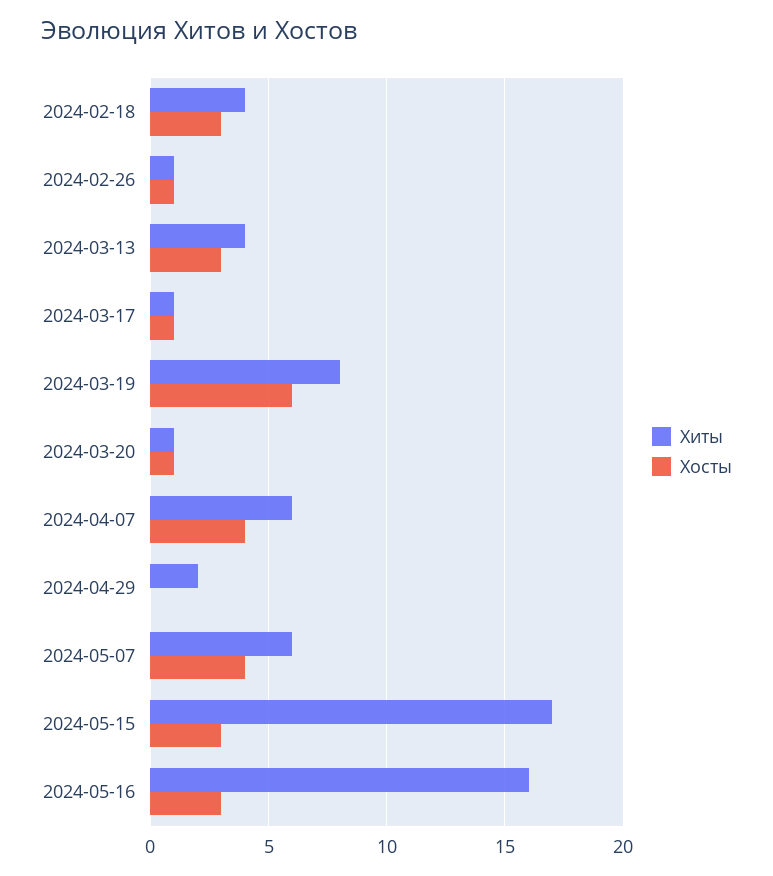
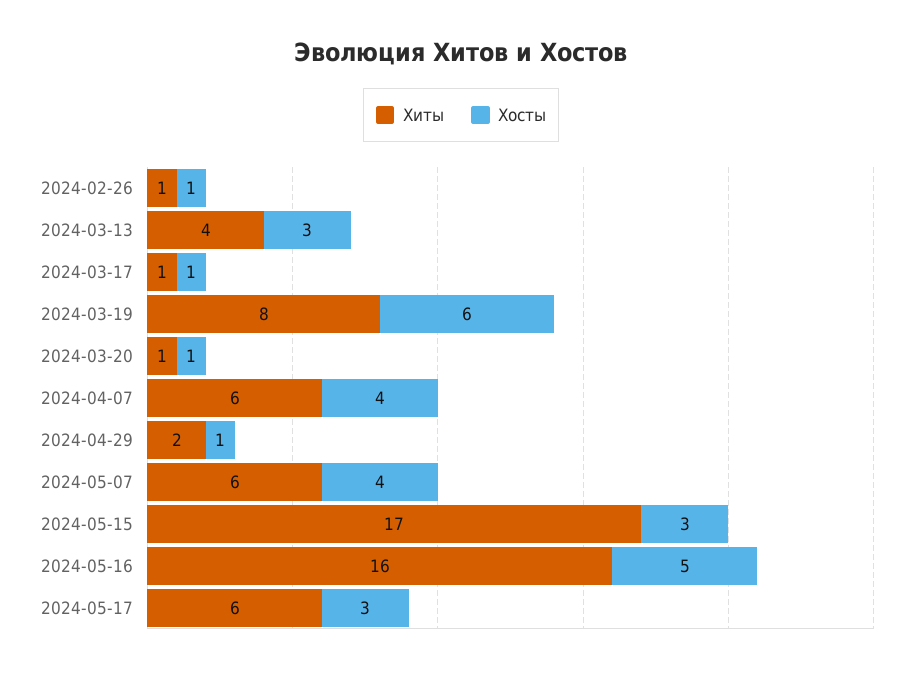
Хиты, 2024-02-18: 4 -> none
Хосты, 2024-02-18: 3 -> none
Хосты, 2024-04-29: 0 -> 1
Хосты, 2024-05-16: 3 -> 5
Хиты, 2024-05-17: none -> 6
Хосты, 2024-05-17: none -> 3

